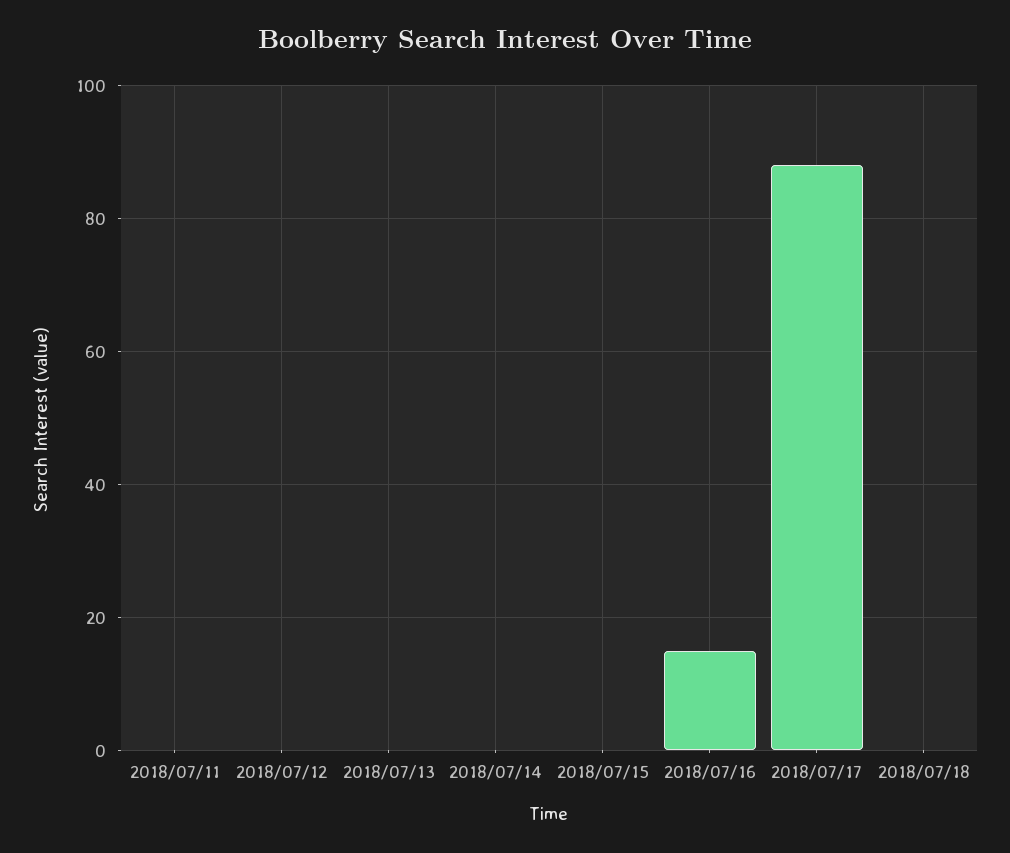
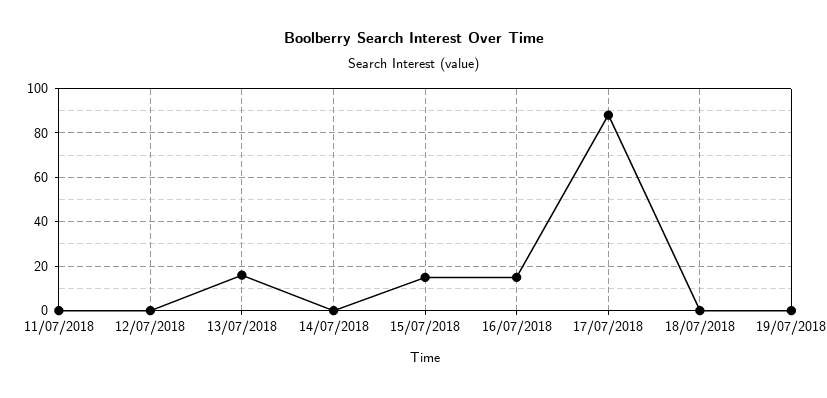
2018/07/13: 0 -> 15
2018/07/15: 0 -> 15
19/07/2018: none -> 0

